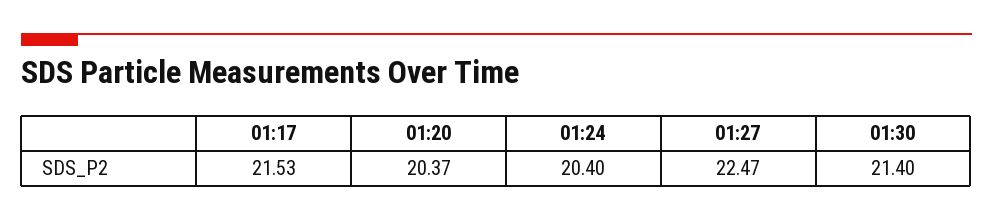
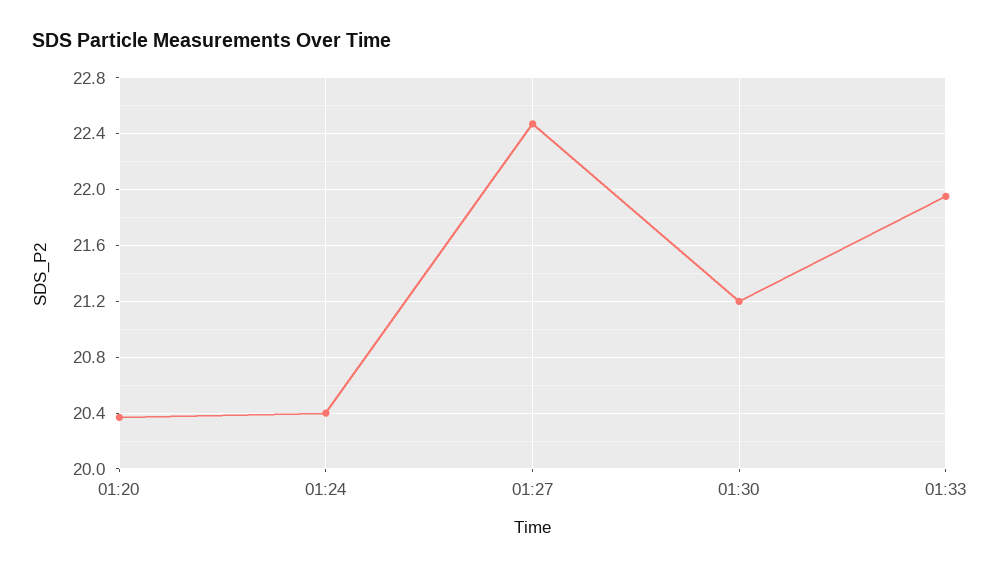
01:17: 21.53 -> none
01:30: 21.4 -> 21.2
01:33: none -> 21.95

